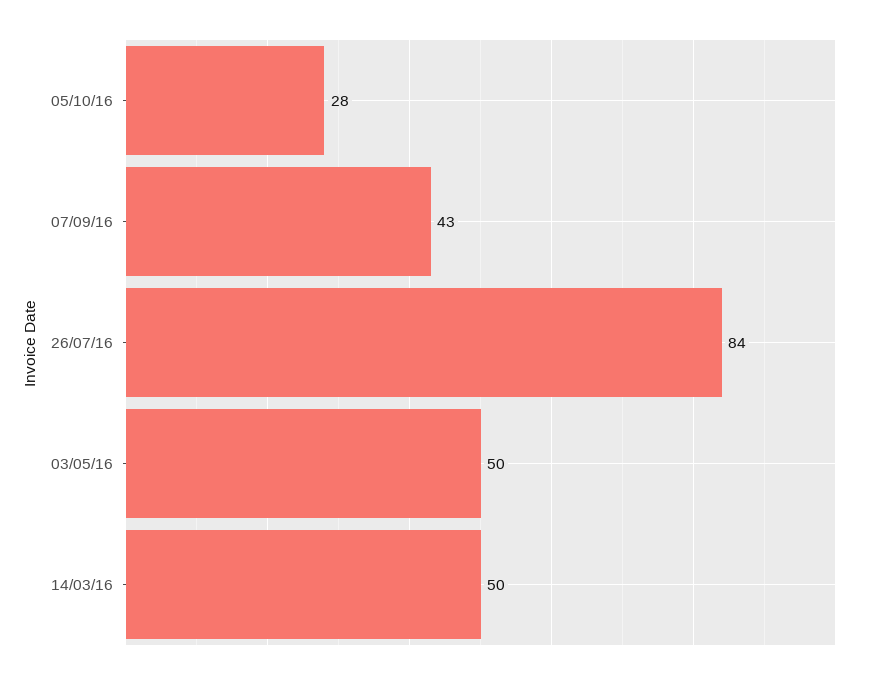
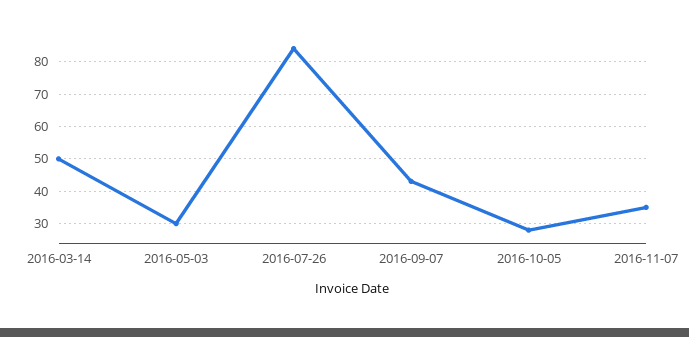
03/05/16: 50 -> 30
2016-11-07: none -> 35

